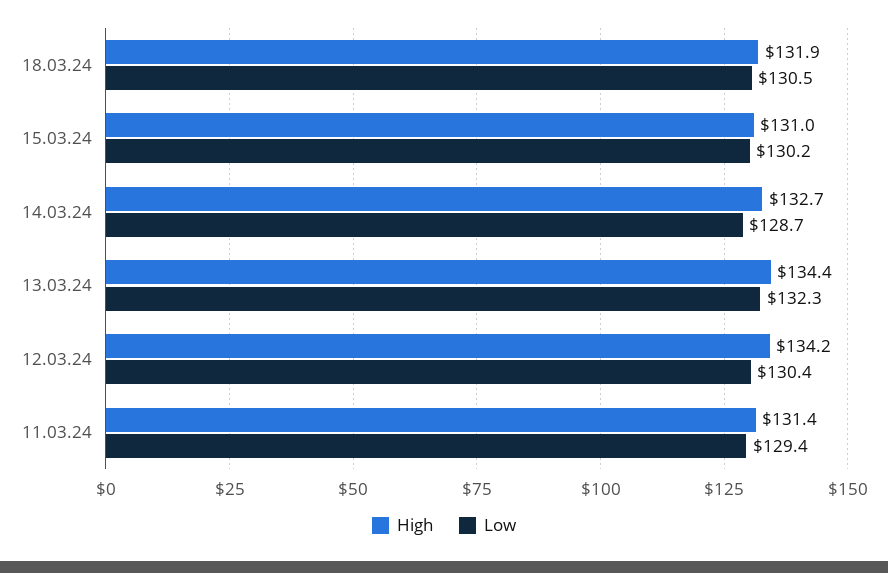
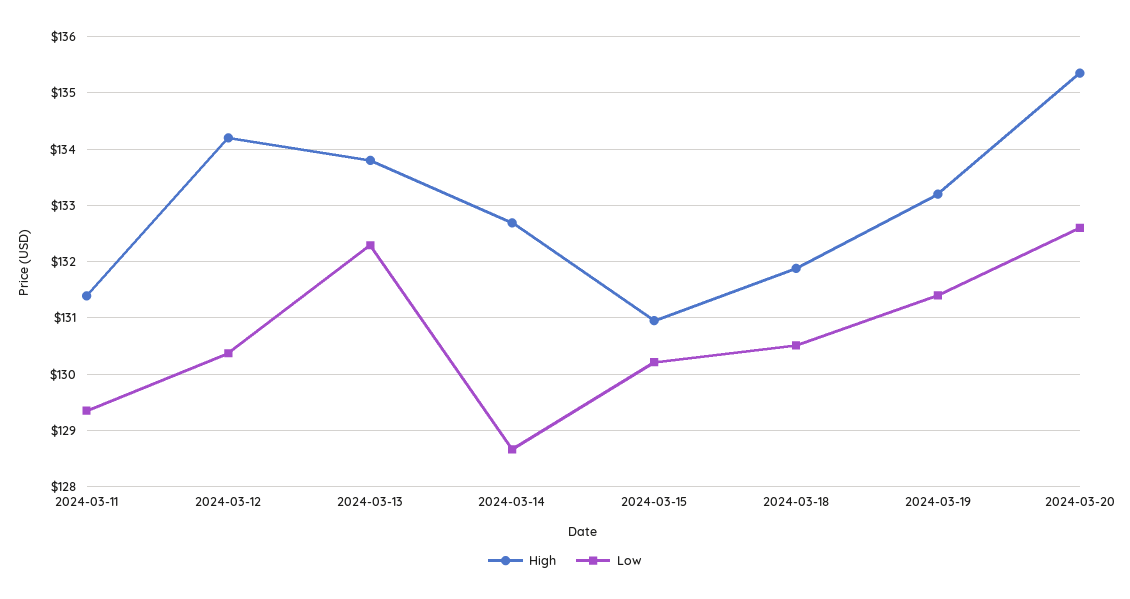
High, 13.03.24: 134.4 -> 133.8
High, 2024-03-19: none -> 133.2
Low, 2024-03-19: none -> 131.4
High, 2024-03-20: none -> 135.4
Low, 2024-03-20: none -> 132.6

